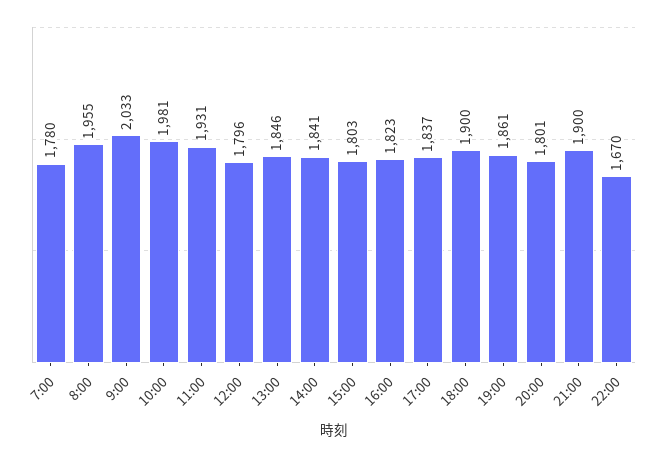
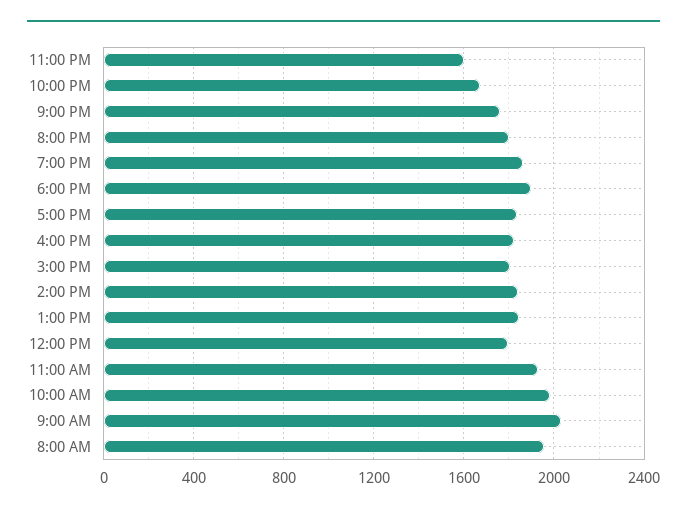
7:00: 1780 -> none
21:00: 1900 -> 1750
11:00 PM: none -> 1600

